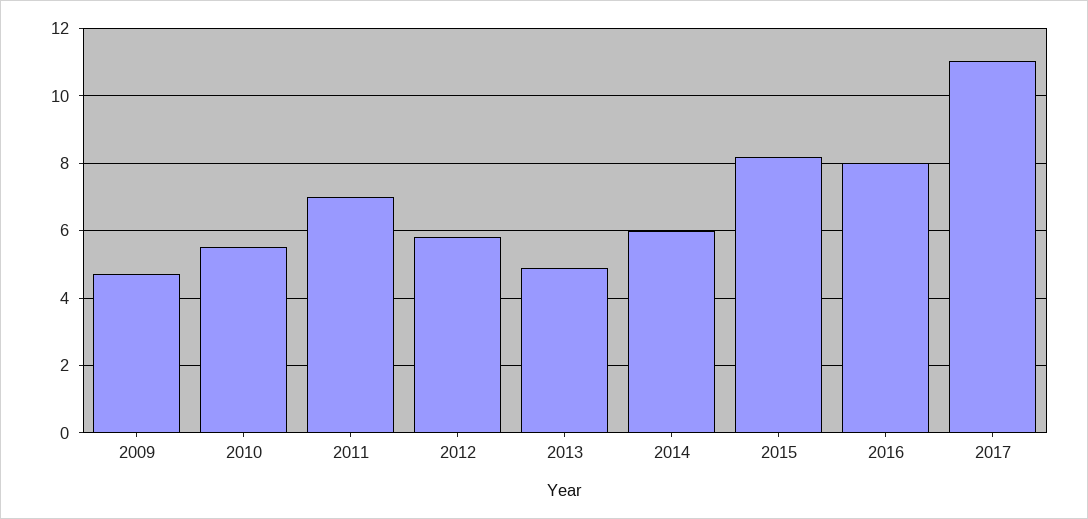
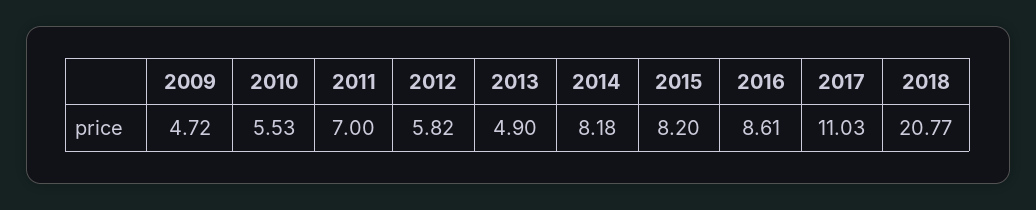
2014: 6 -> 8.18
2016: 8 -> 8.61
2018: none -> 20.77

